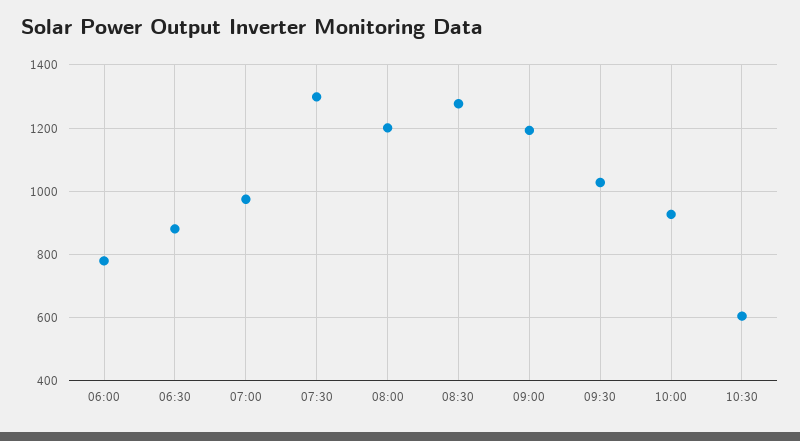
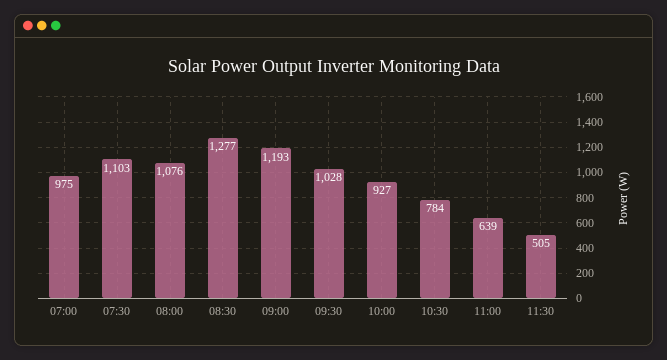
06:00: 780 -> none
06:30: 880 -> none
07:30: 1300 -> 1103
08:00: 1200 -> 1076
10:30: 600 -> 784
11:00: none -> 639
11:30: none -> 505

